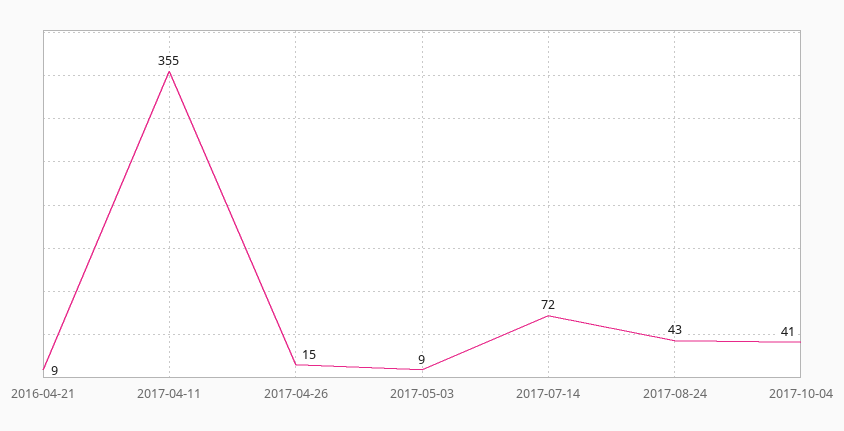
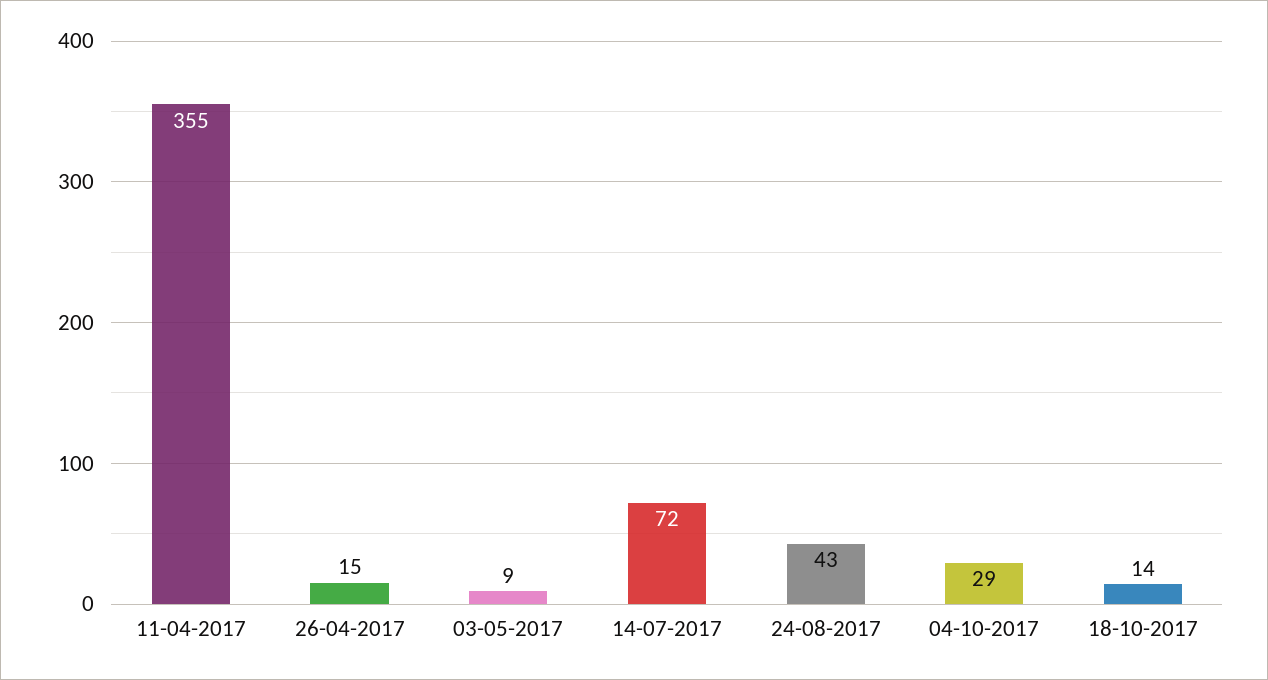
2016-04-21: 9 -> none
2017-10-04: 41 -> 29
18-10-2017: none -> 14

